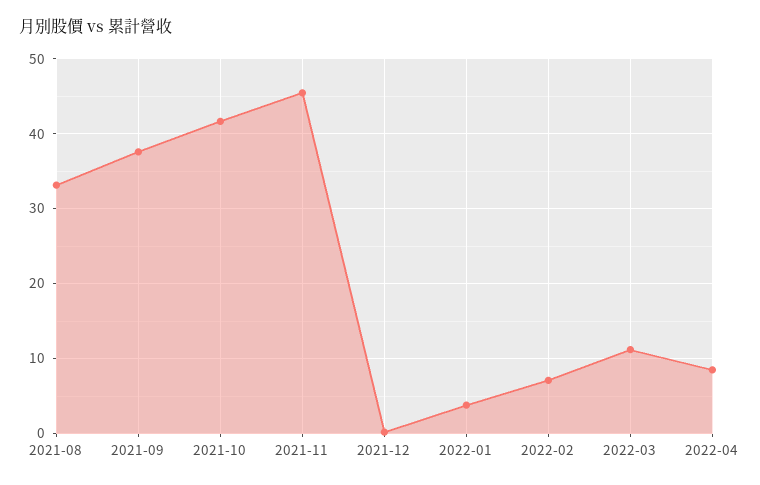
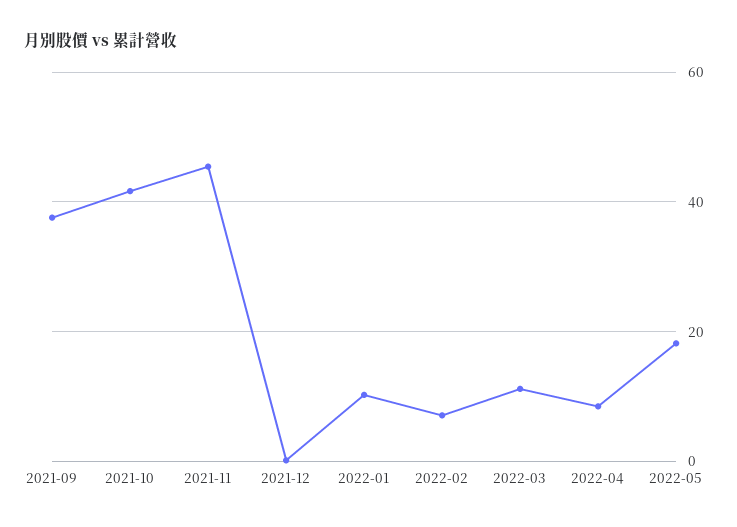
2021-08: 33 -> none
2022-01: 4 -> 10
2022-05: none -> 18

